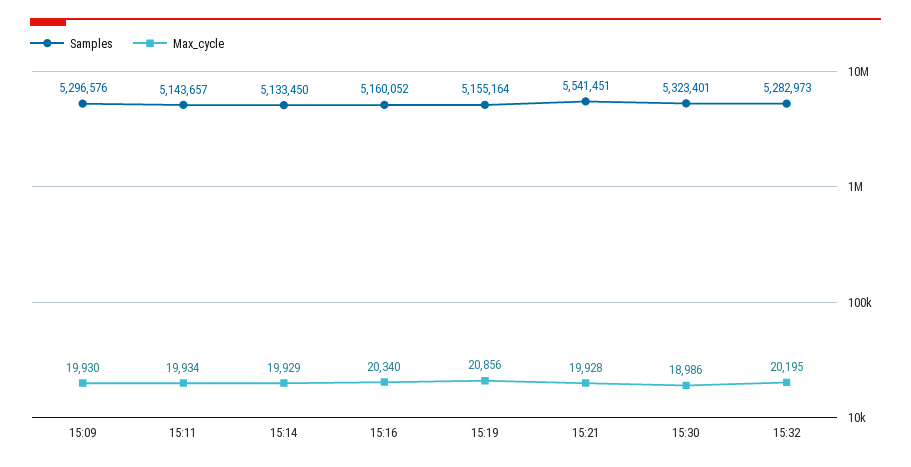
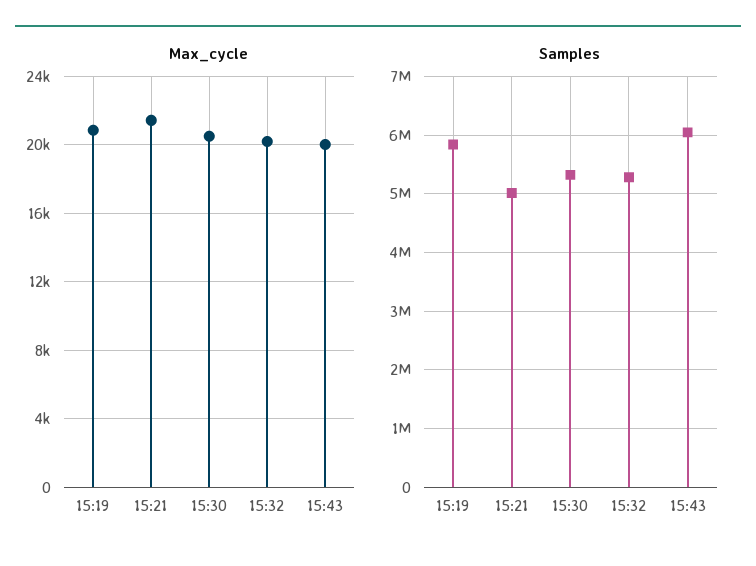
Samples, 15:09: 5296576 -> none
Max_cycle, 15:09: 19930 -> none
Samples, 15:11: 5143657 -> none
Max_cycle, 15:11: 19934 -> none
Samples, 15:14: 5133450 -> none
Max_cycle, 15:14: 19929 -> none
Samples, 15:16: 5160052 -> none
Max_cycle, 15:16: 20340 -> none
Samples, 15:19: 5155164 -> 5800000
Samples, 15:21: 5541451 -> 5000000
Max_cycle, 15:21: 19928 -> 21500
Max_cycle, 15:30: 18986 -> 20500
Max_cycle, 15:43: none -> 20000
Samples, 15:43: none -> 6000000

